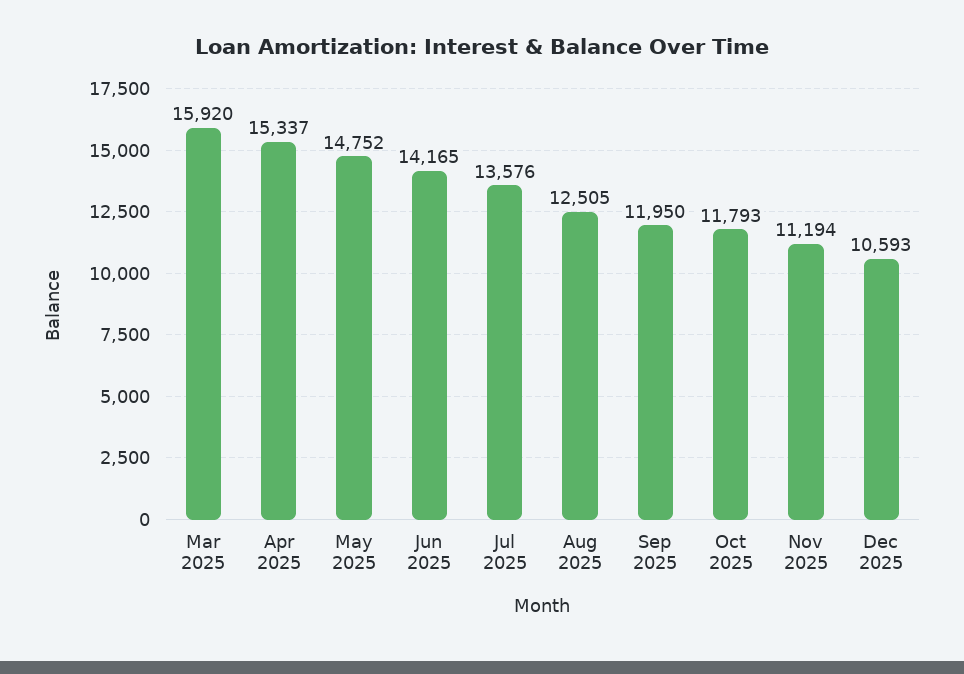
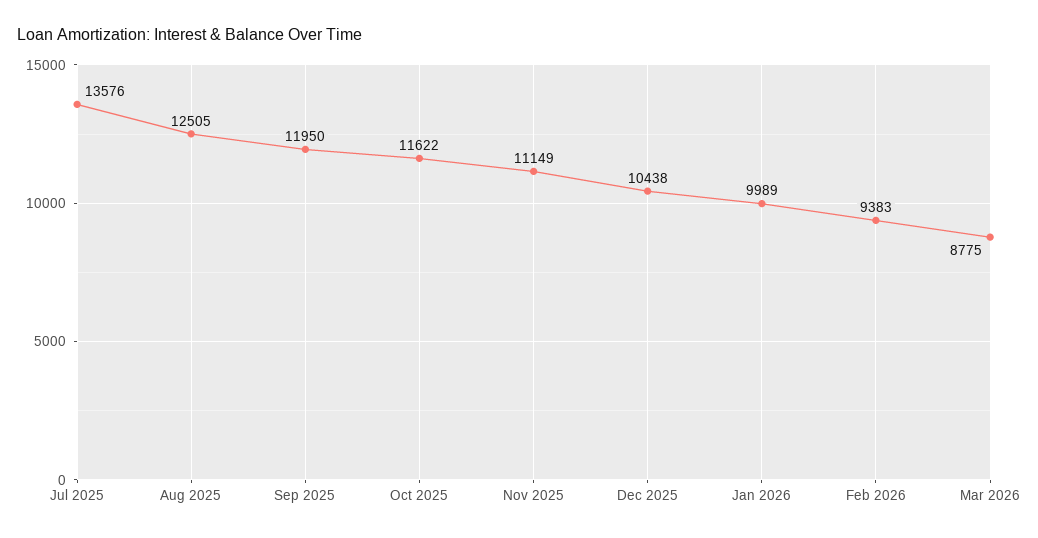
Mar 2025: 15920 -> none
Apr 2025: 15337 -> none
May 2025: 14752 -> none
Jun 2025: 14165 -> none
Oct 2025: 11793 -> 11622
Nov 2025: 11194 -> 11149
Dec 2025: 10593 -> 10438
Jan 2026: none -> 9989
Feb 2026: none -> 9383
Mar 2026: none -> 8775

